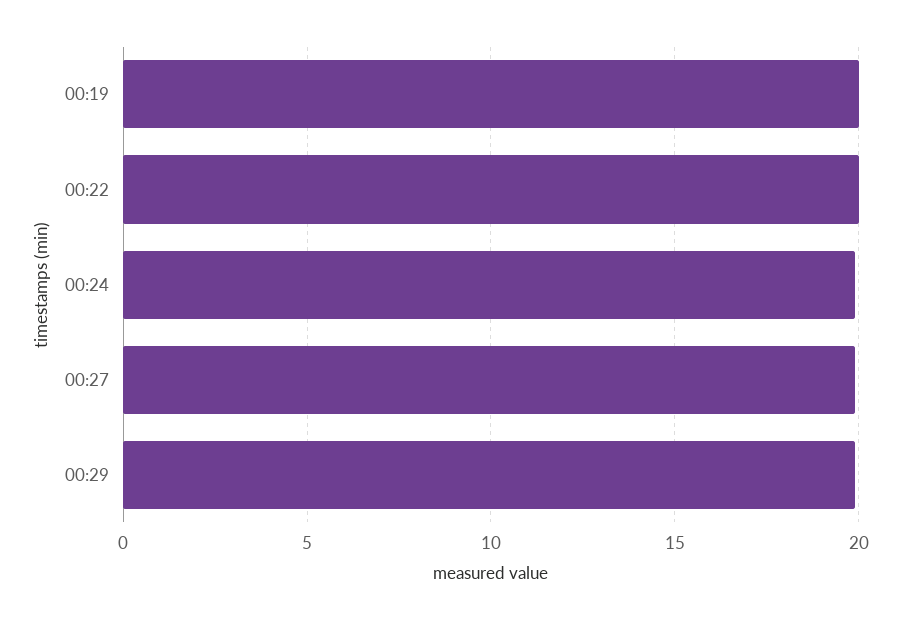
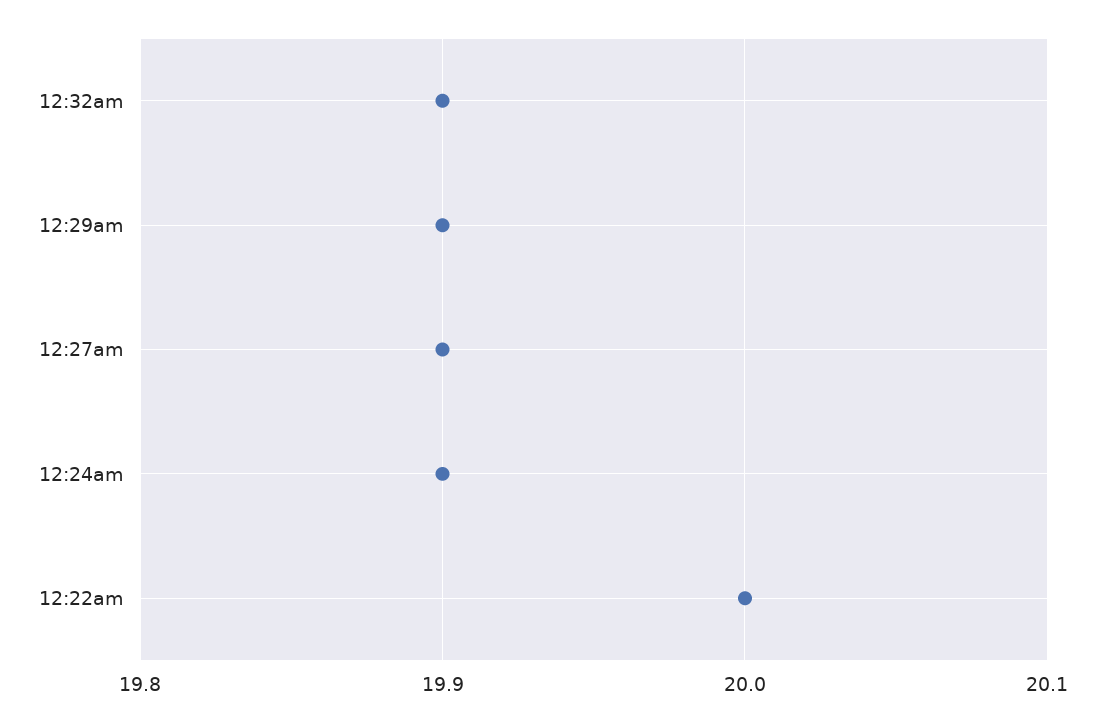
00:19: 20 -> none
12:32am: none -> 19.9

